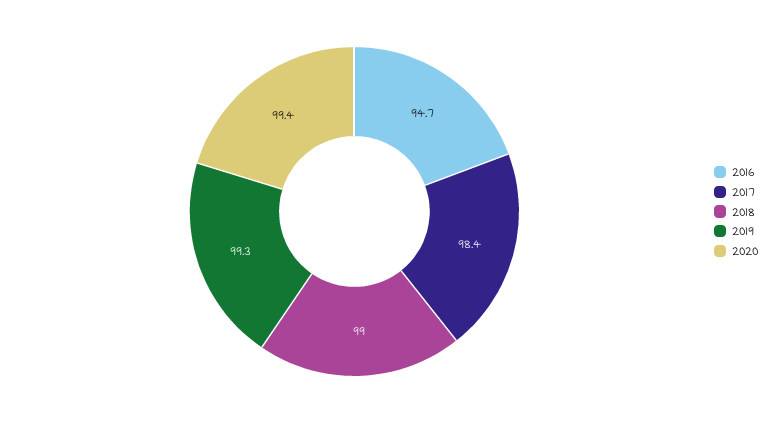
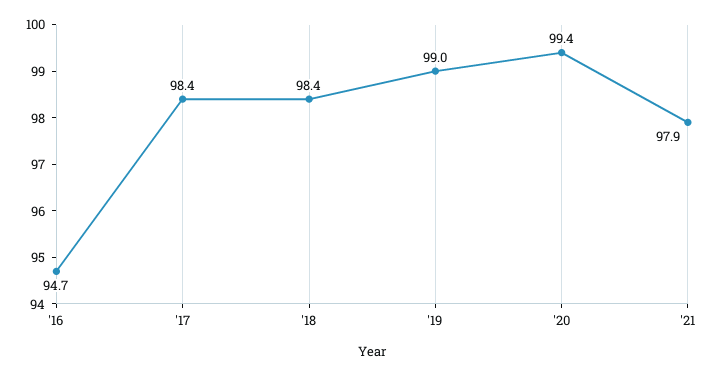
2018: 99 -> 98.4
2019: 99.3 -> 99
'21: none -> 97.9

